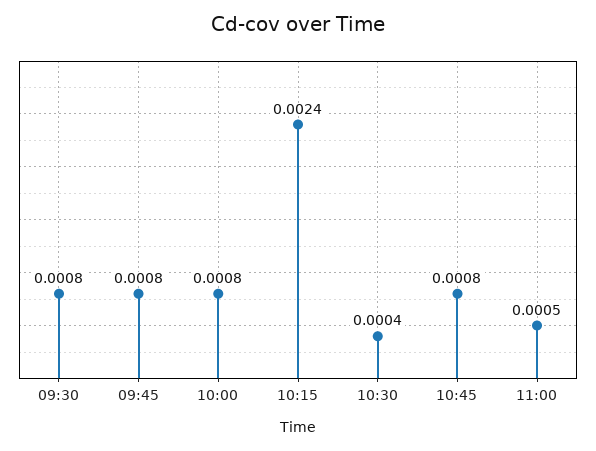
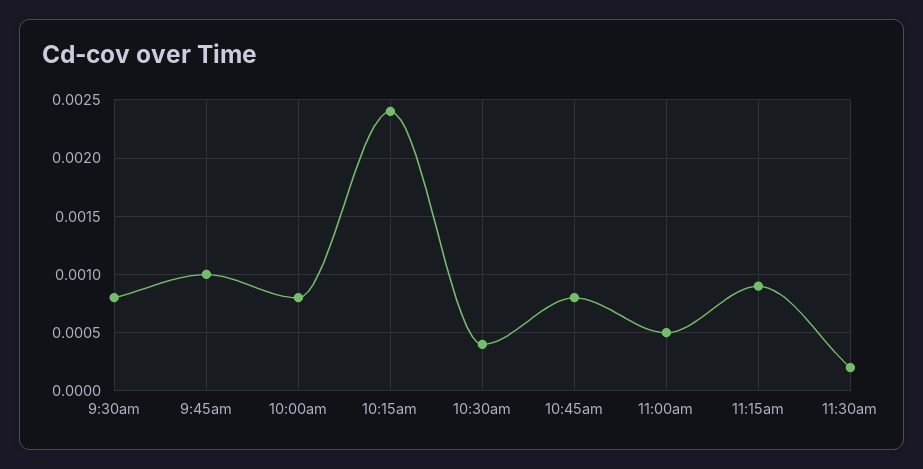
09:45: 0.0008 -> 0.001
11:15am: none -> 0.0009
11:30am: none -> 0.0002

